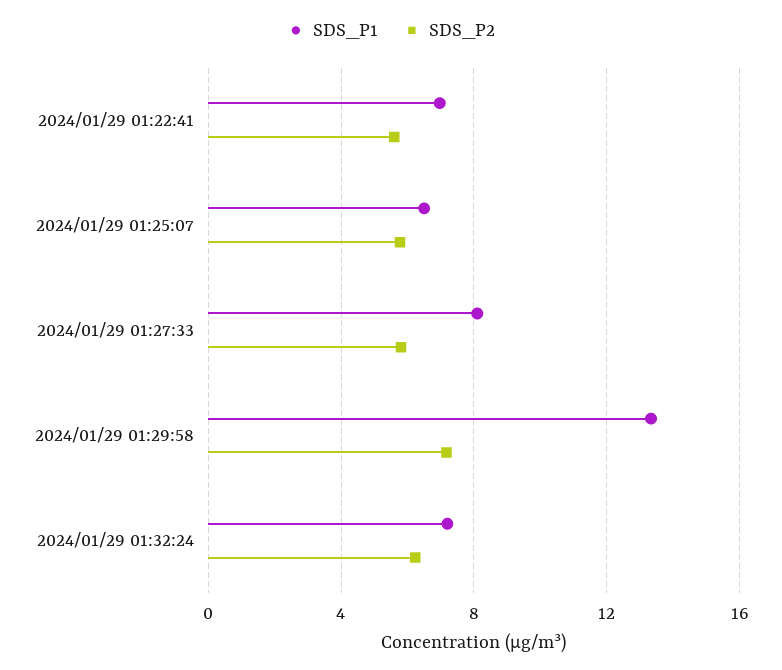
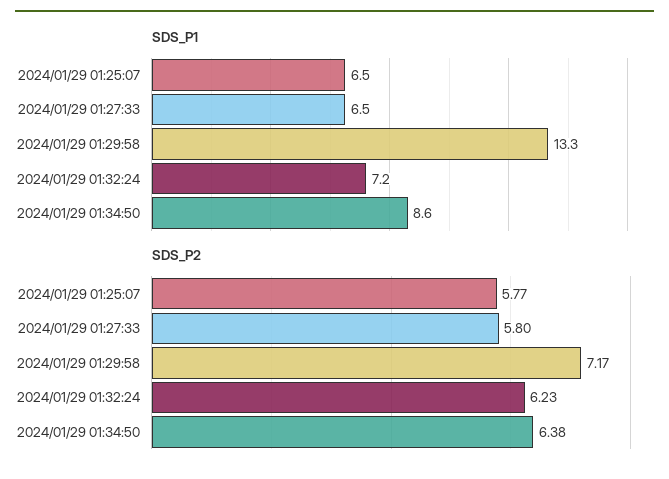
SDS_P1, 2024/01/29 01:22:41: 7 -> none
SDS_P2, 2024/01/29 01:22:41: 5.5 -> none
SDS_P1, 2024/01/29 01:27:33: 8 -> 6.5
SDS_P1, 2024/01/29 01:34:50: none -> 8.6
SDS_P2, 2024/01/29 01:34:50: none -> 6.38

